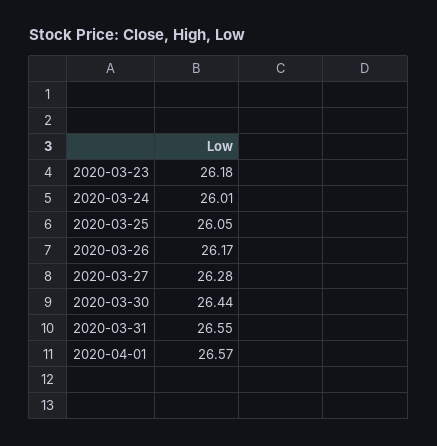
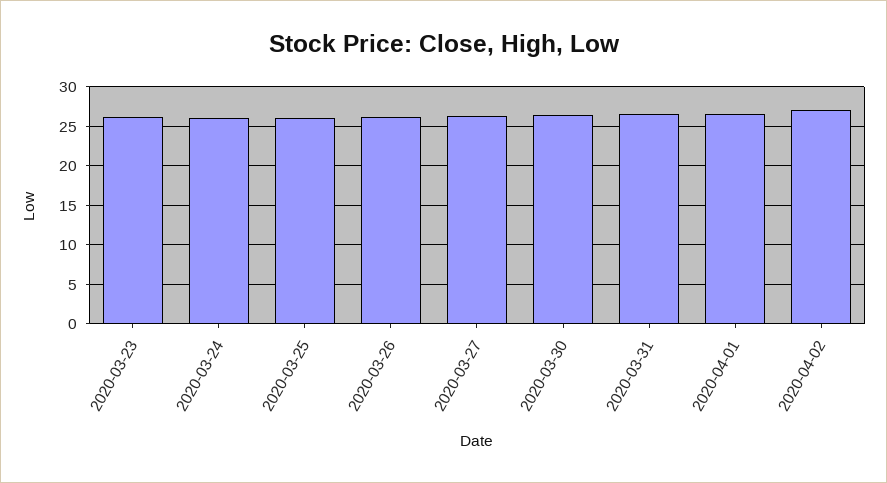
2020-04-02: none -> 27

